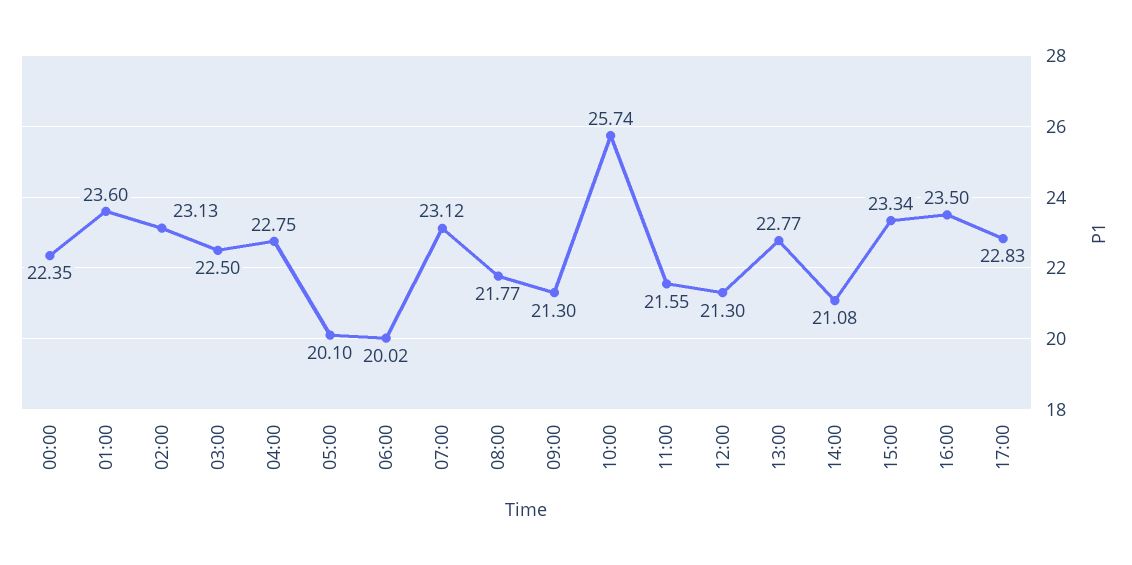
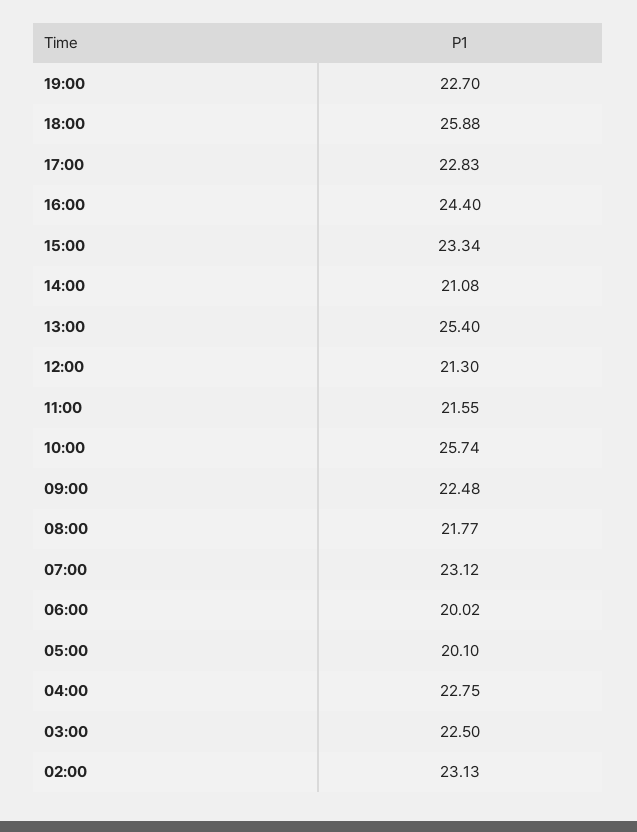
00:00: 22.35 -> none
01:00: 23.6 -> none
09:00: 21.3 -> 22.48
13:00: 22.77 -> 25.4
16:00: 23.5 -> 24.4
19:00: none -> 22.7
18:00: none -> 25.88

